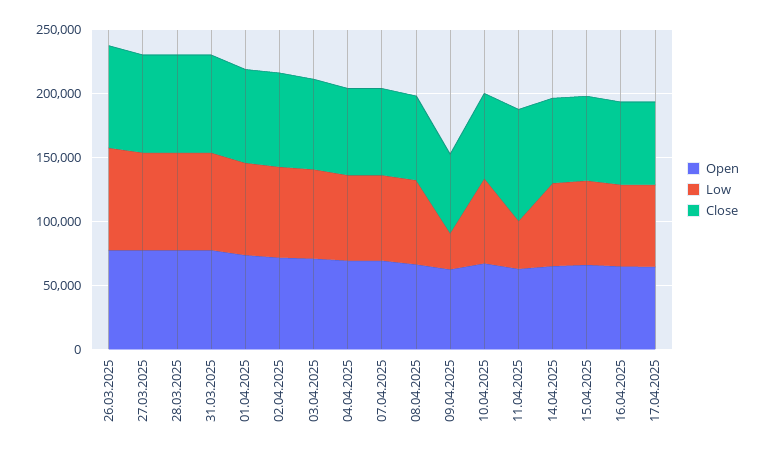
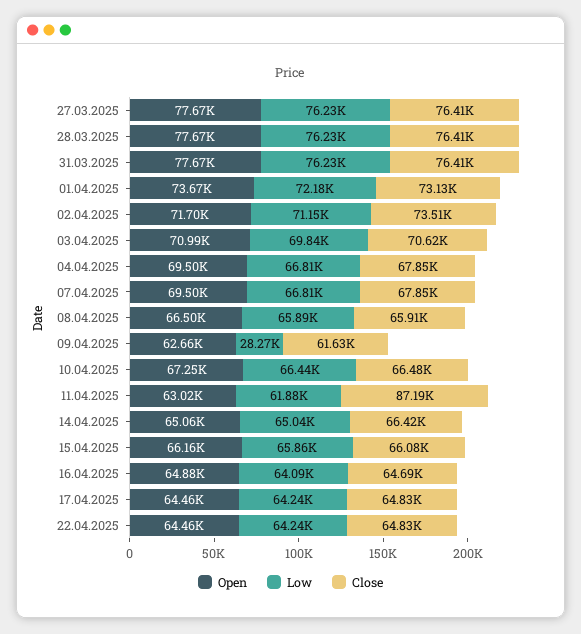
Open, 26.03.2025: 80000 -> none
Low, 26.03.2025: 80000 -> none
Close, 26.03.2025: 80000 -> none
Low, 11.04.2025: 40000 -> 61880
Open, 22.04.2025: none -> 64460
Low, 22.04.2025: none -> 64240
Close, 22.04.2025: none -> 64830

